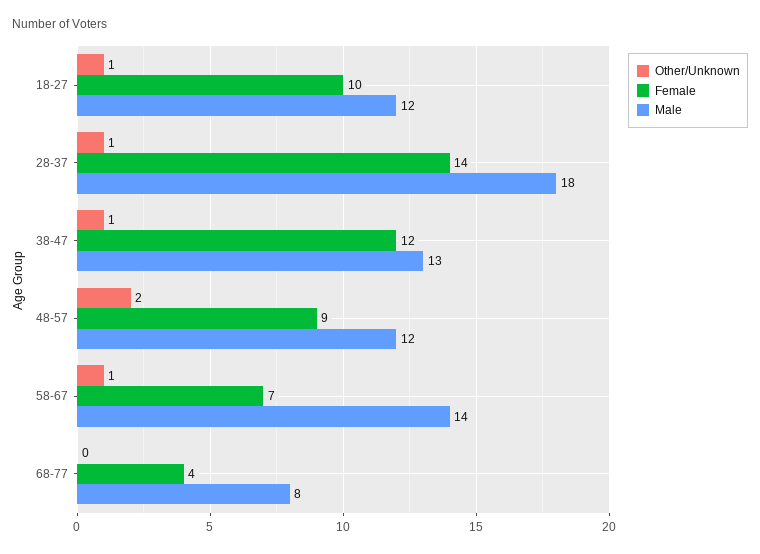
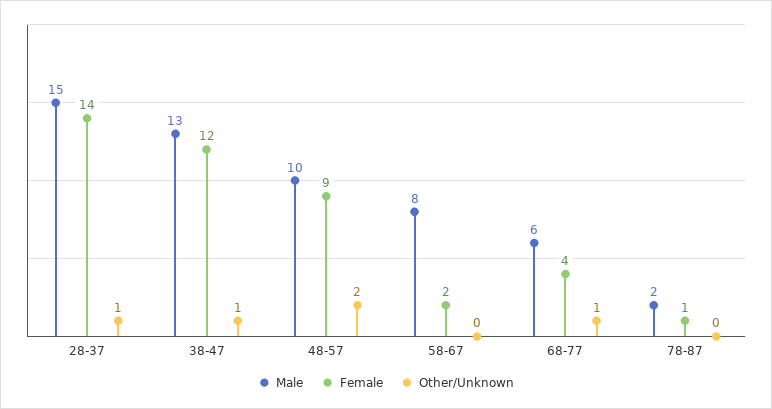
Other/Unknown, 18-27: 1 -> none
Female, 18-27: 10 -> none
Male, 18-27: 12 -> none
Male, 28-37: 18 -> 15
Male, 48-57: 12 -> 10
Other/Unknown, 58-67: 1 -> 0
Female, 58-67: 7 -> 2
Male, 58-67: 14 -> 8
Other/Unknown, 68-77: 0 -> 1
Male, 68-77: 8 -> 6
Male, 78-87: none -> 2
Female, 78-87: none -> 1
Other/Unknown, 78-87: none -> 0

